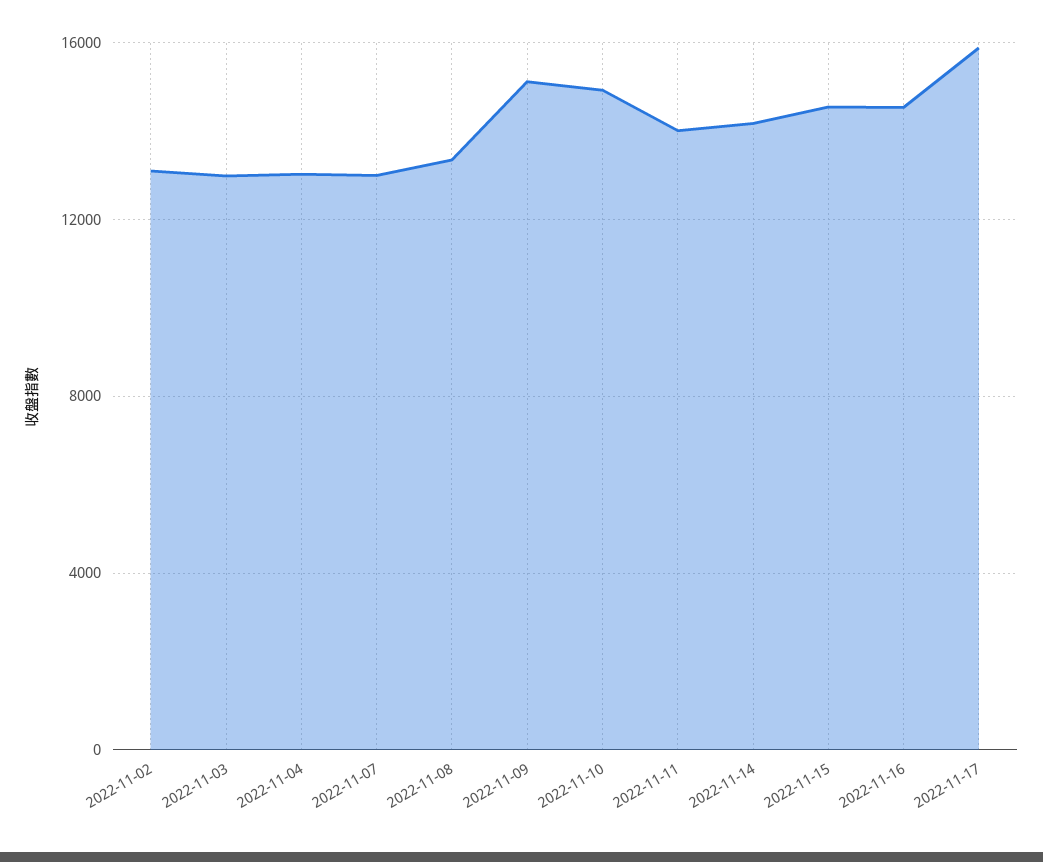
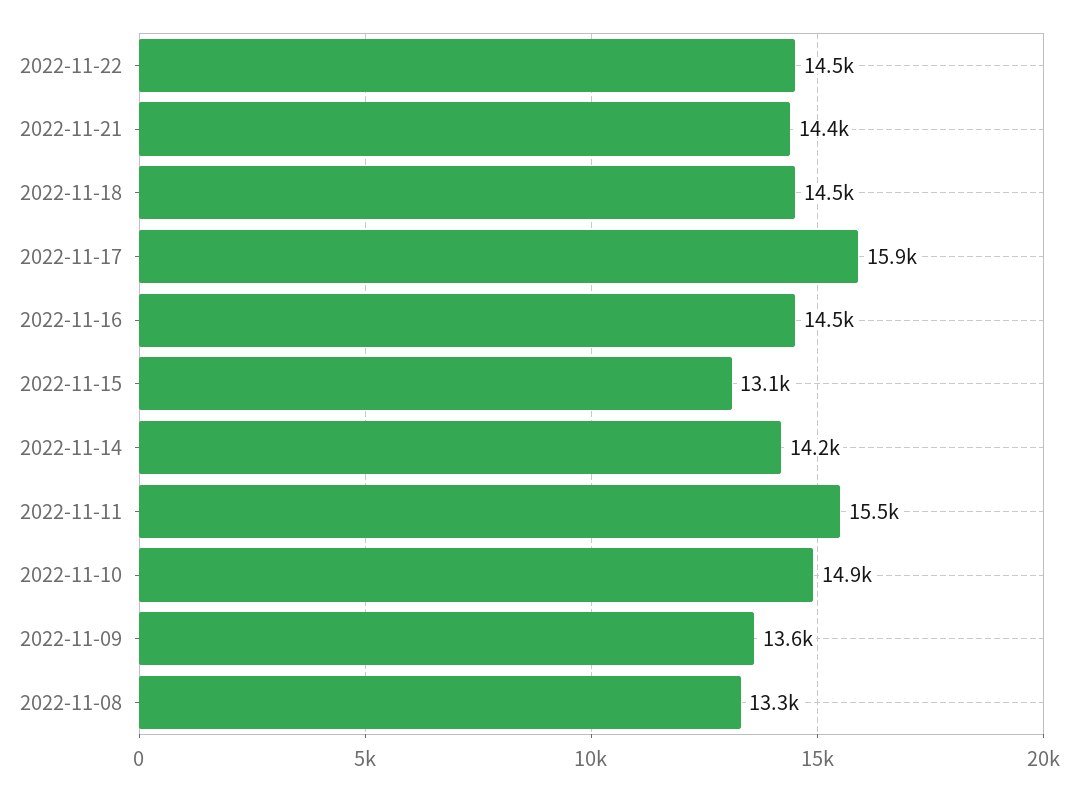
2022-11-02: 13000 -> none
2022-11-03: 13000 -> none
2022-11-04: 13000 -> none
2022-11-07: 13000 -> none
2022-11-09: 15000 -> 13600
2022-11-11: 14000 -> 15500
2022-11-15: 14500 -> 13100
2022-11-22: none -> 14500
2022-11-21: none -> 14400
2022-11-18: none -> 14500

